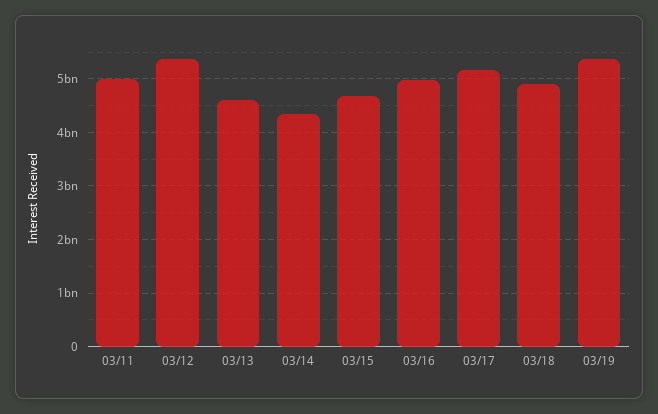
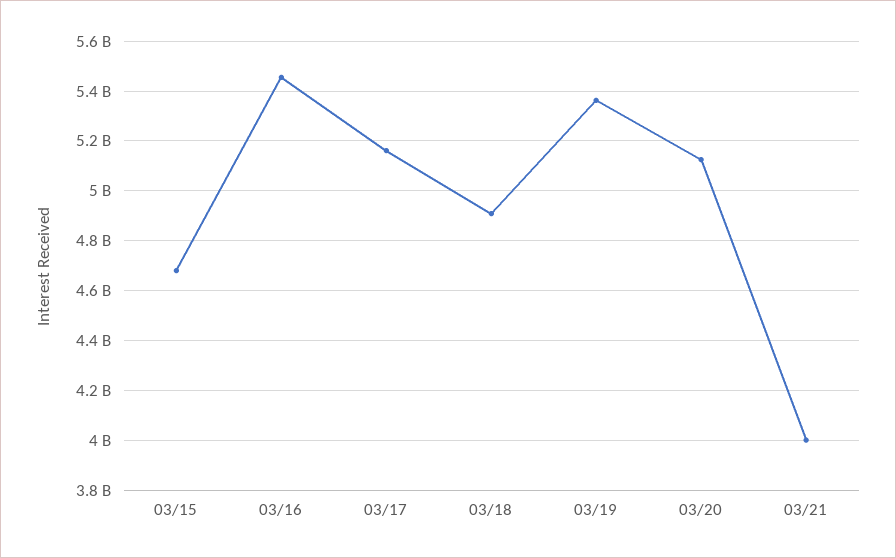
03/11: 5000000000 -> none
03/12: 5400000000 -> none
03/13: 4600000000 -> none
03/14: 4400000000 -> none
03/16: 5000000000 -> 5450000000
03/20: none -> 5125000000
03/21: none -> 4000000000

